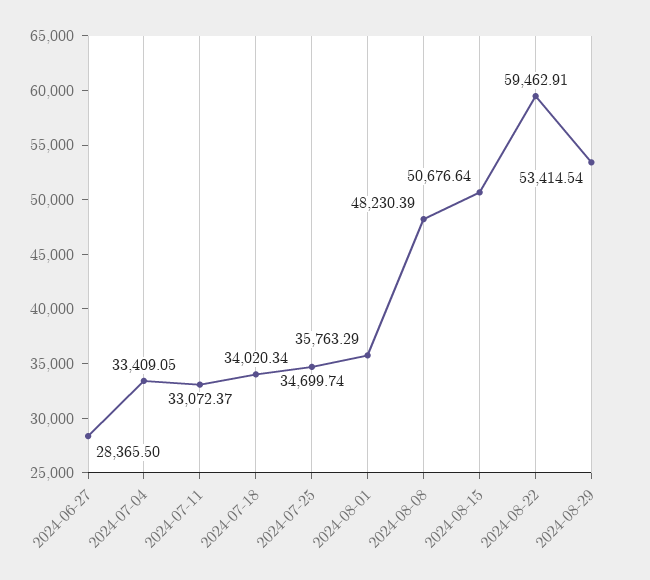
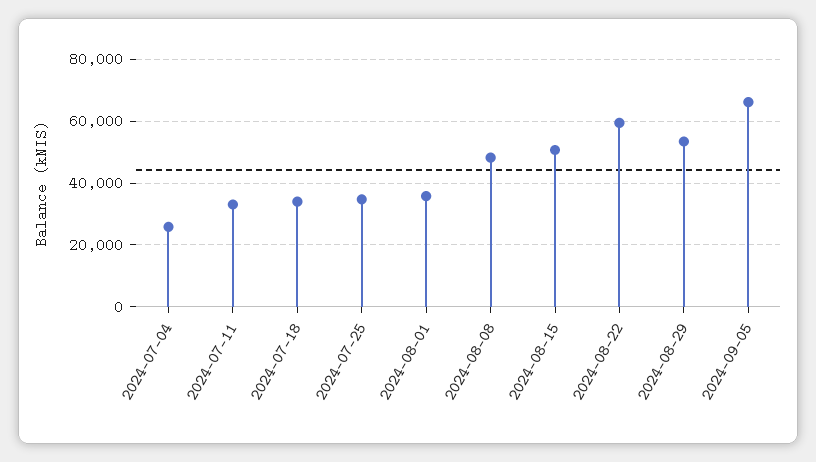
2024-06-27: 28365.5 -> none
2024-07-04: 33409.05 -> 26000
2024-09-05: none -> 66000

